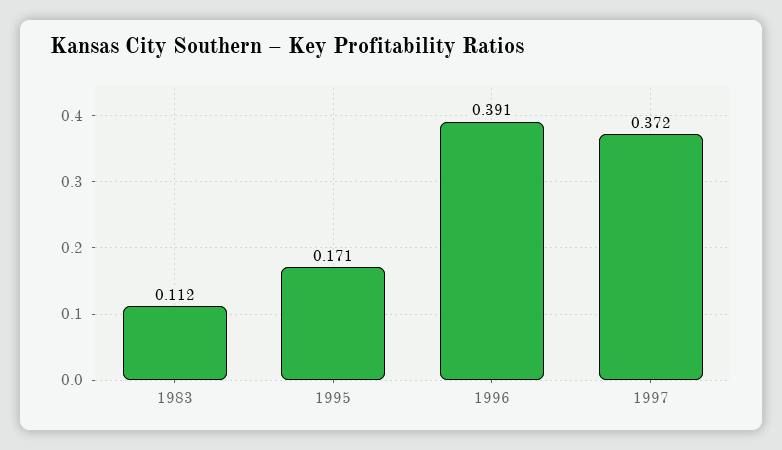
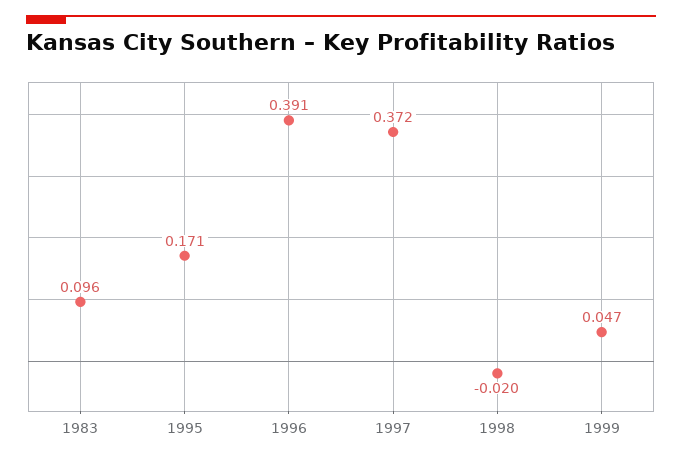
1983: 0.112 -> 0.096
1998: none -> -0.02
1999: none -> 0.047

